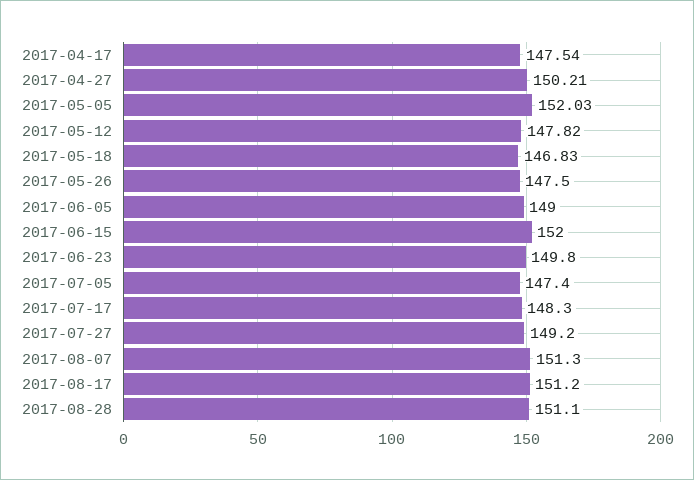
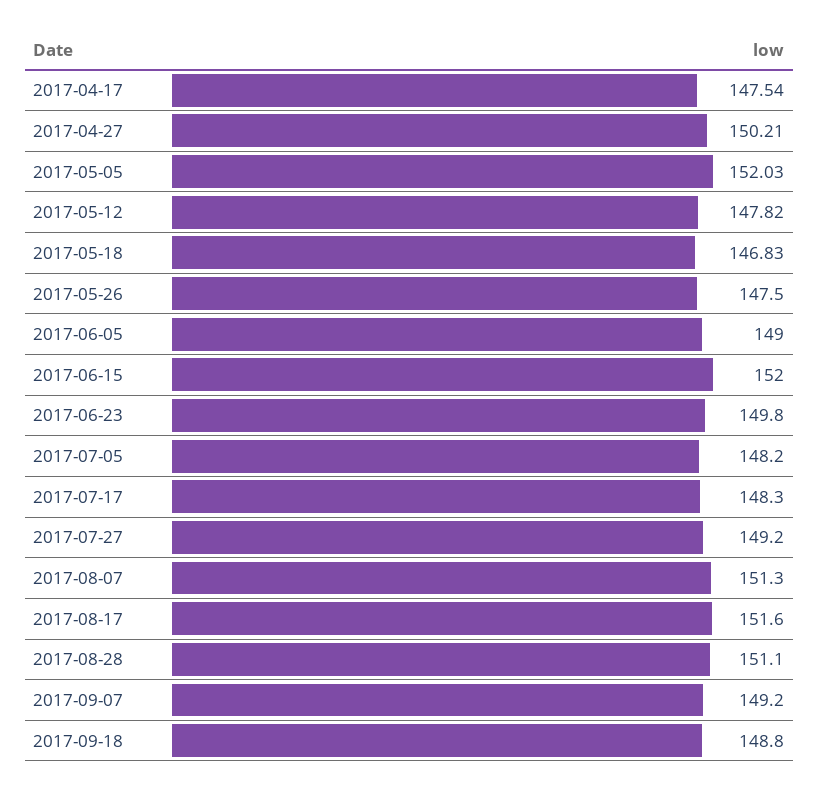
2017-07-05: 147.4 -> 148.2
2017-08-17: 151.2 -> 151.6
2017-09-07: none -> 149.2
2017-09-18: none -> 148.8

